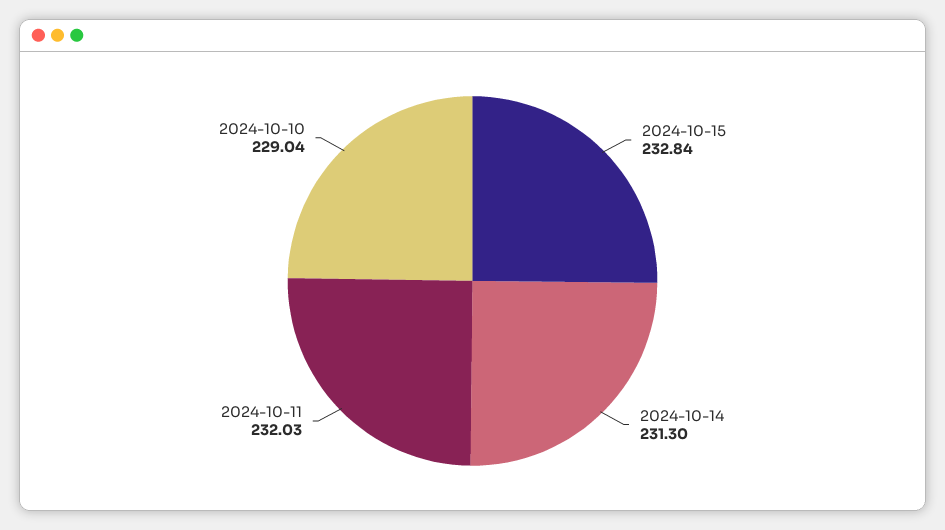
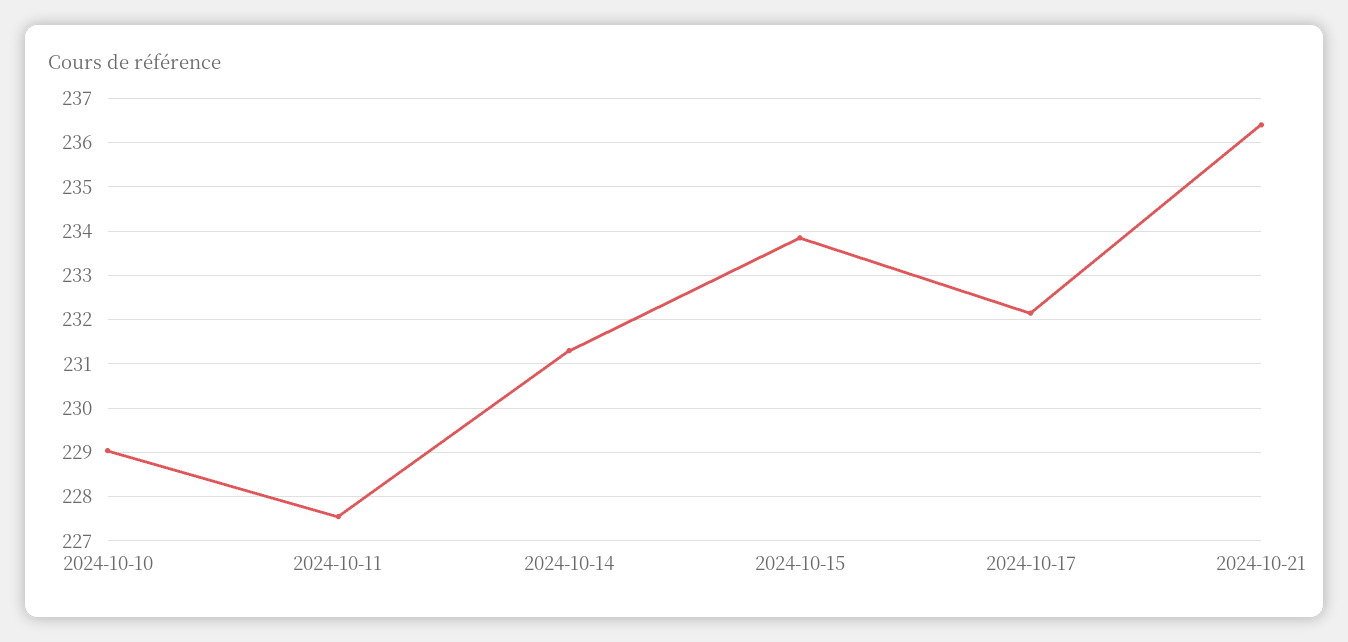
2024-10-15: 232.84 -> 233.8
2024-10-11: 232.03 -> 227.6
2024-10-17: none -> 232.2
2024-10-21: none -> 236.4

